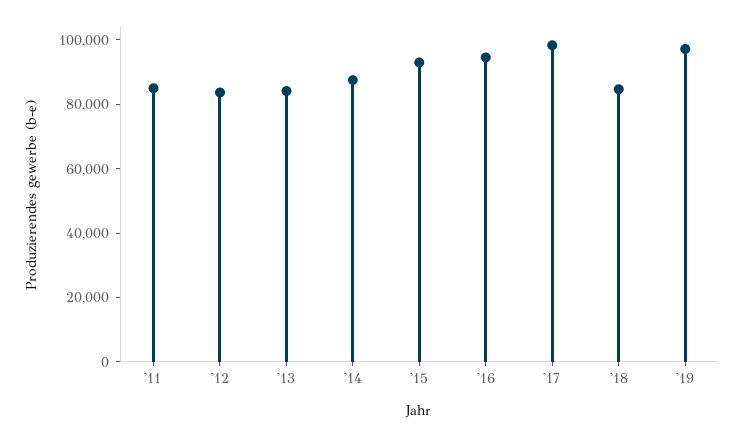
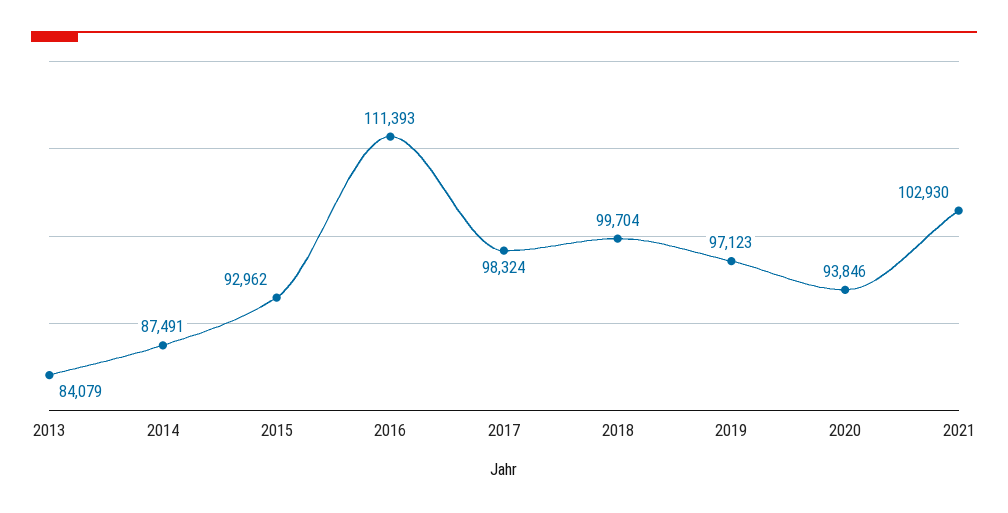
'11: 85000 -> none
'12: 85000 -> none
'16: 95000 -> 111393
'18: 85000 -> 99704
2020: none -> 93846
2021: none -> 102930

